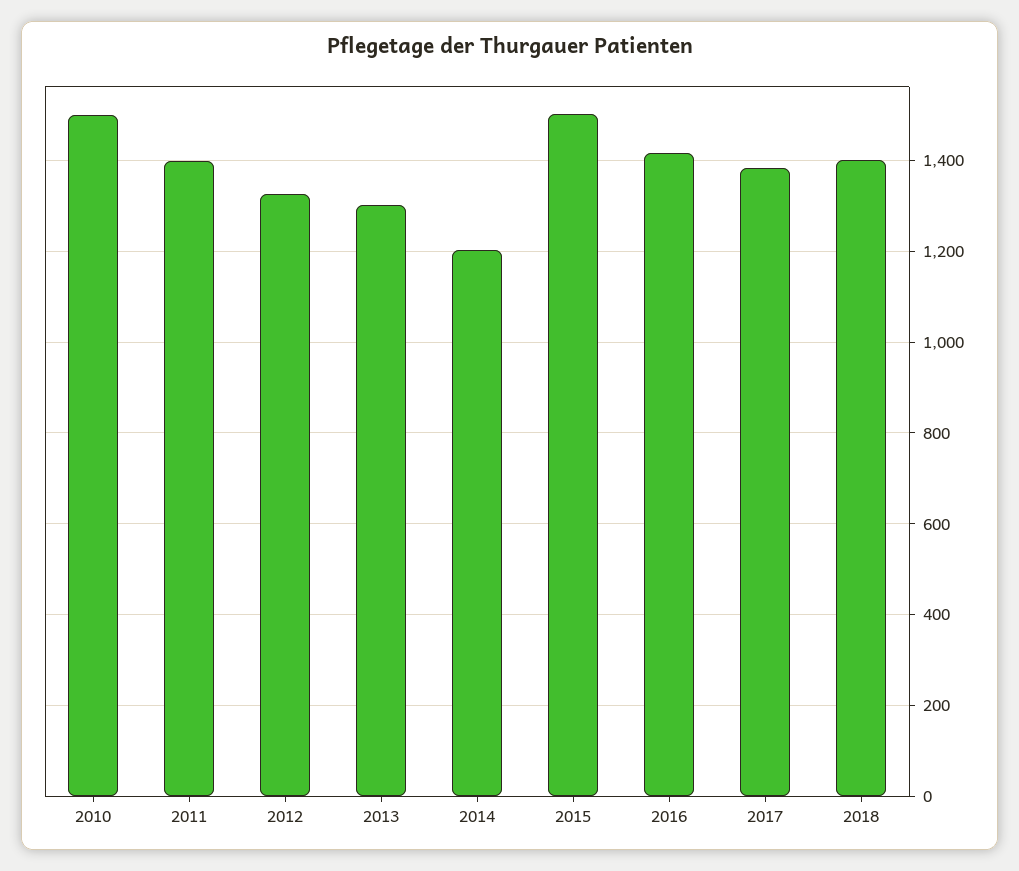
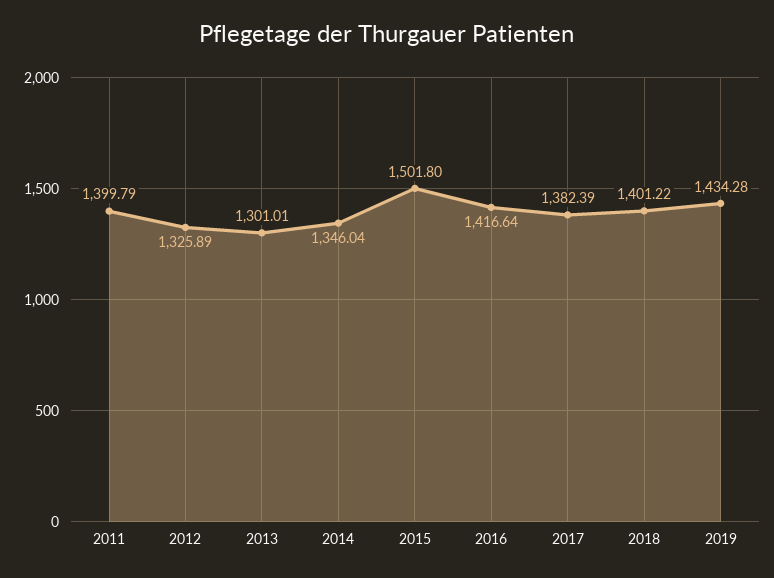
2010: 1500 -> none
2014: 1200 -> 1346.04
2019: none -> 1434.28

